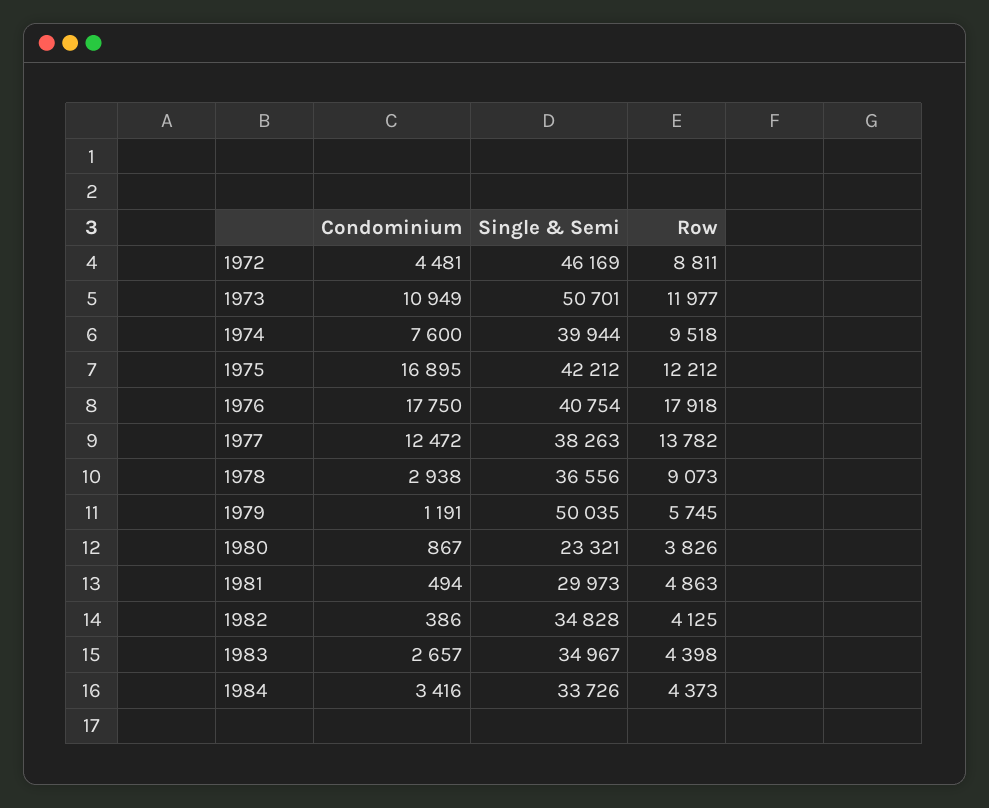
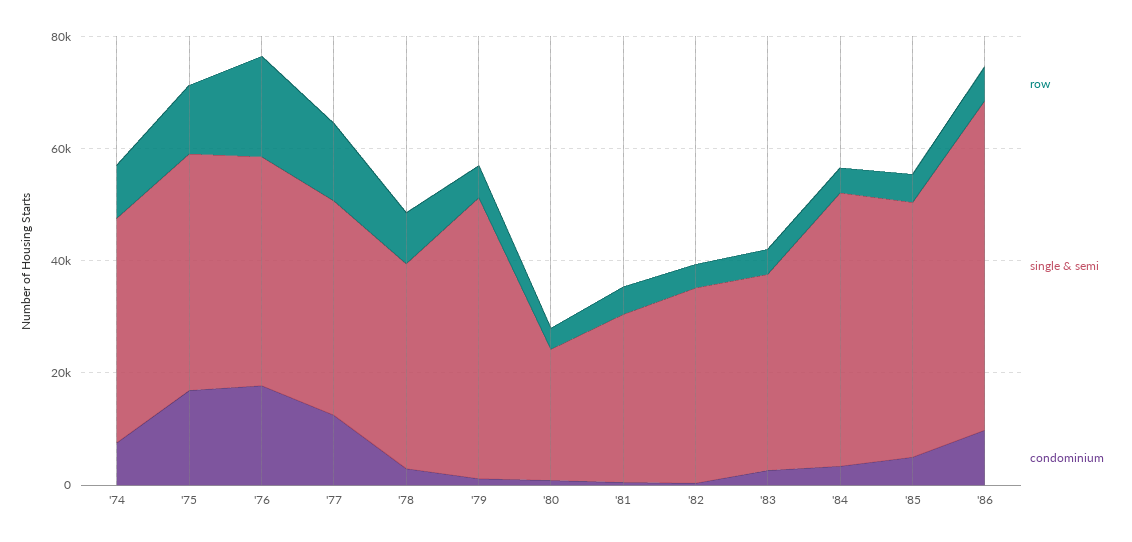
Condominium, 1972: 4481 -> none
Single & Semi, 1972: 46169 -> none
Row, 1972: 8811 -> none
Condominium, 1973: 10949 -> none
Single & Semi, 1973: 50701 -> none
Row, 1973: 11977 -> none
Single & Semi, 1984: 33726 -> 50000
Row, '85: none -> 5000
Single & Semi, '85: none -> 45000
Condominium, '85: none -> 5000
Row, '86: none -> 5000
Single & Semi, '86: none -> 60000
Condominium, '86: none -> 10000

